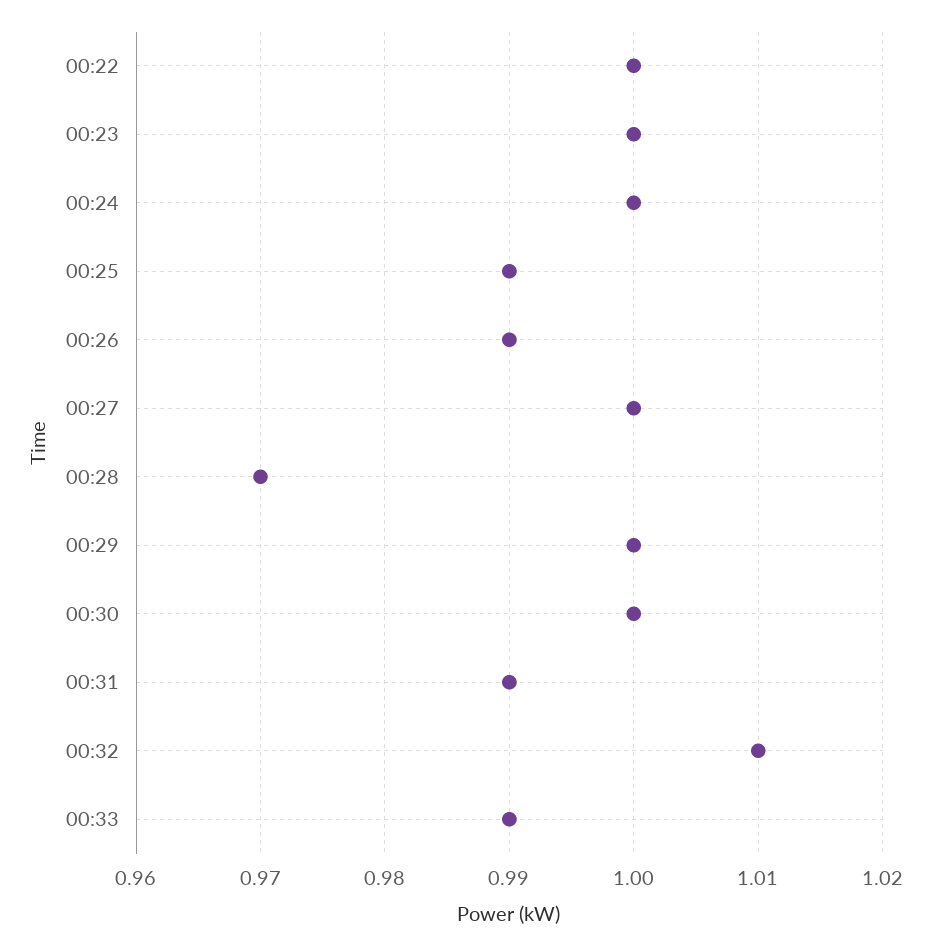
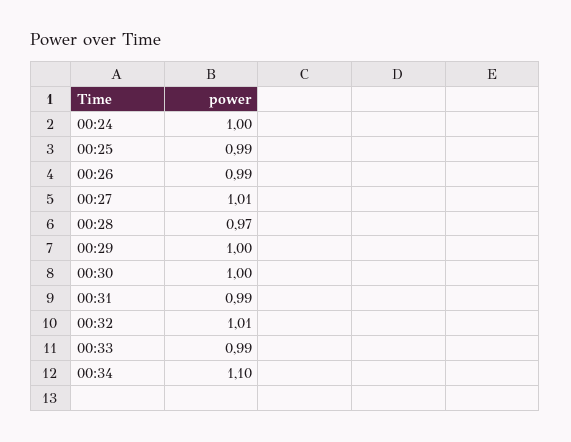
00:22: 1 -> none
00:23: 1 -> none
00:27: 1 -> 1.01
00:34: none -> 1.1

